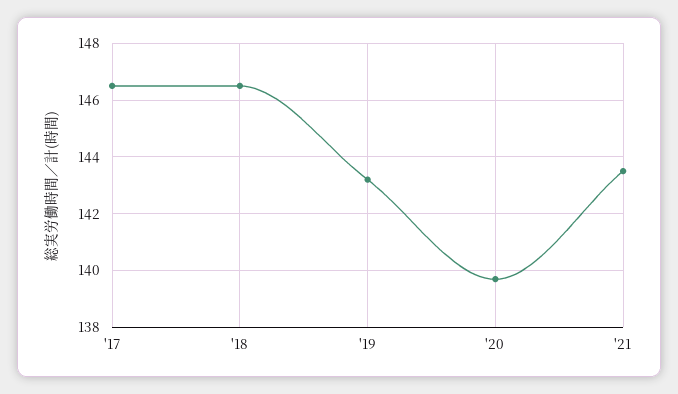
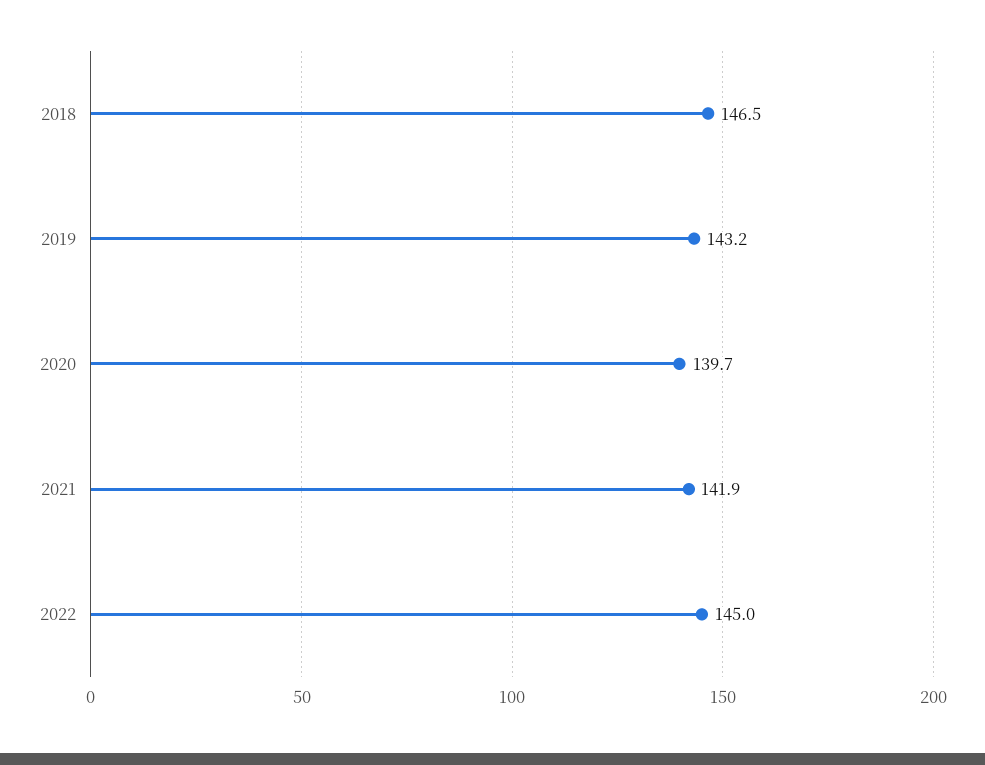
'17: 146.5 -> none
'21: 143.5 -> 141.9
2022: none -> 145

